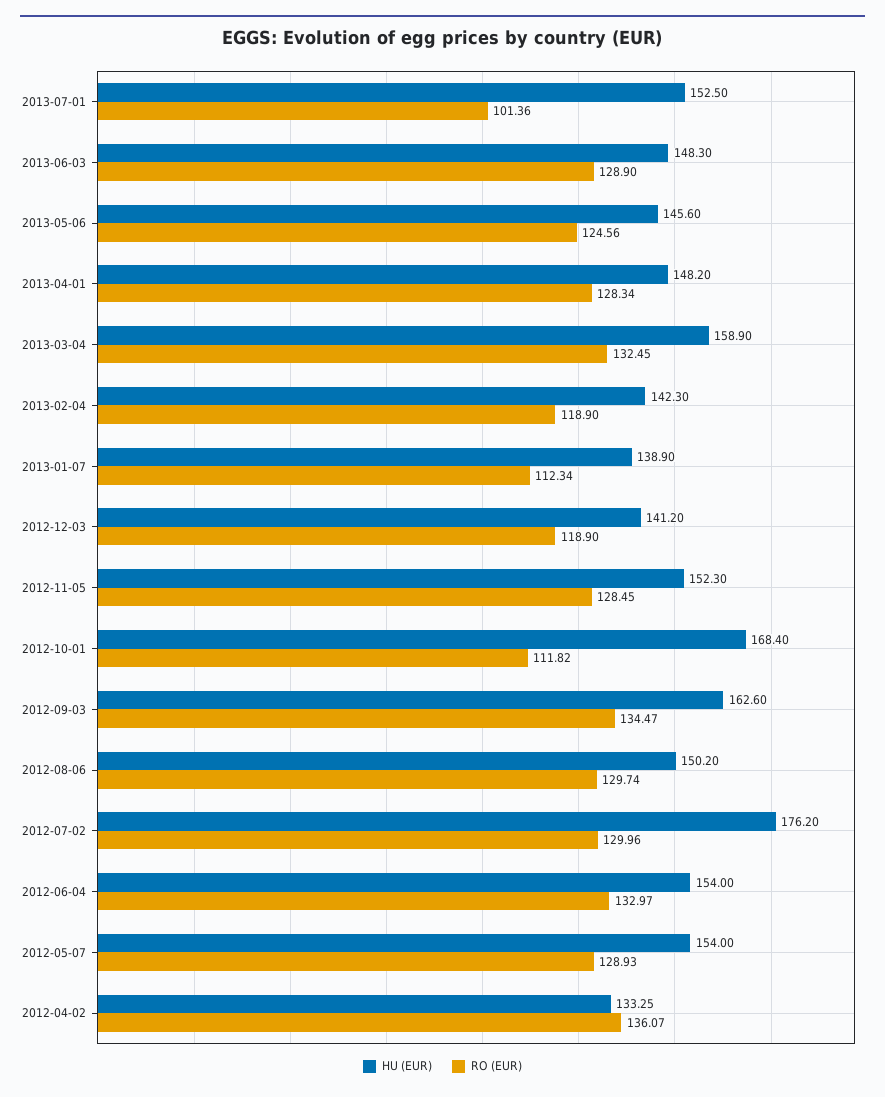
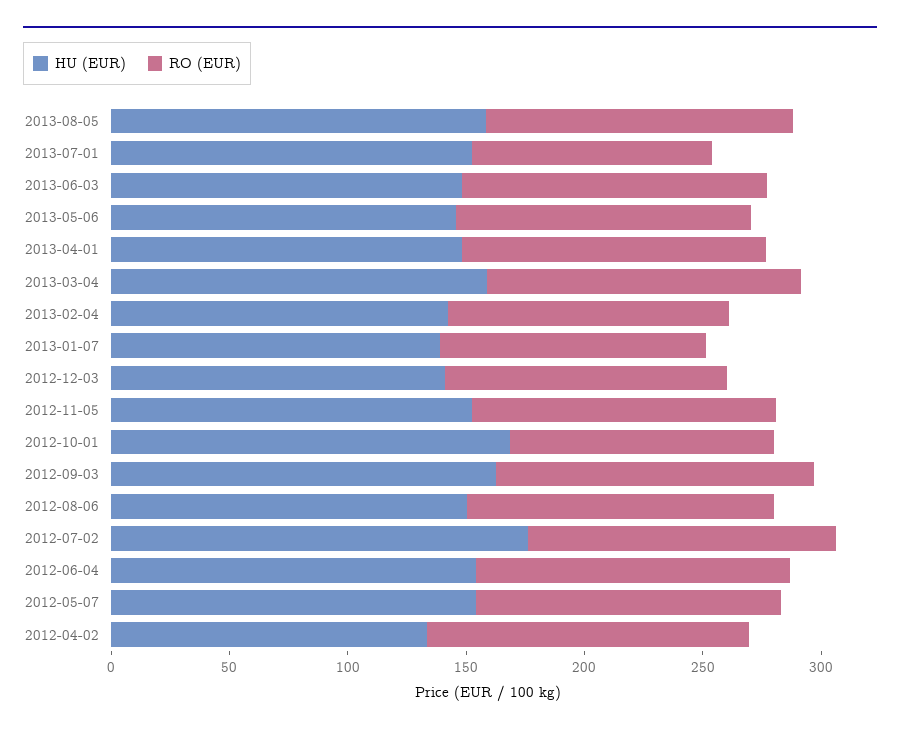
HU (EUR), 2013-08-05: none -> 160
RO (EUR), 2013-08-05: none -> 130

